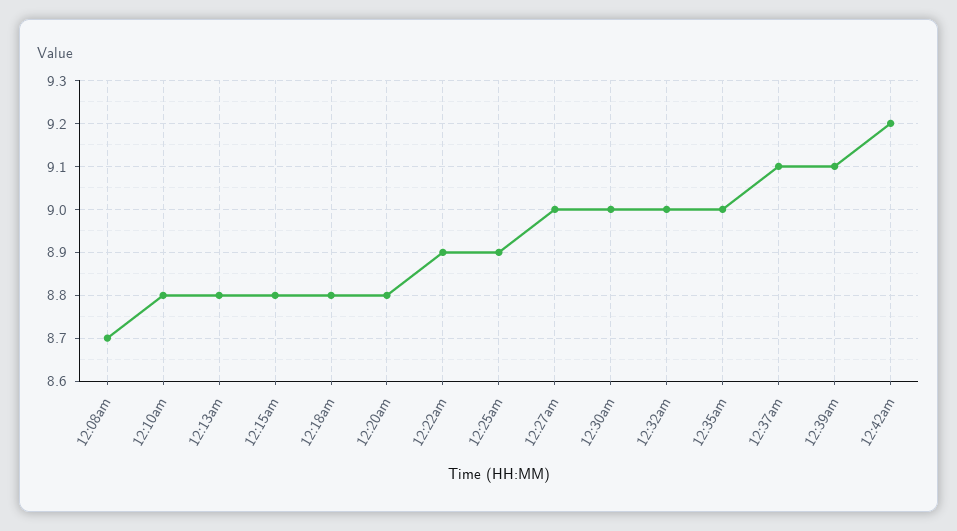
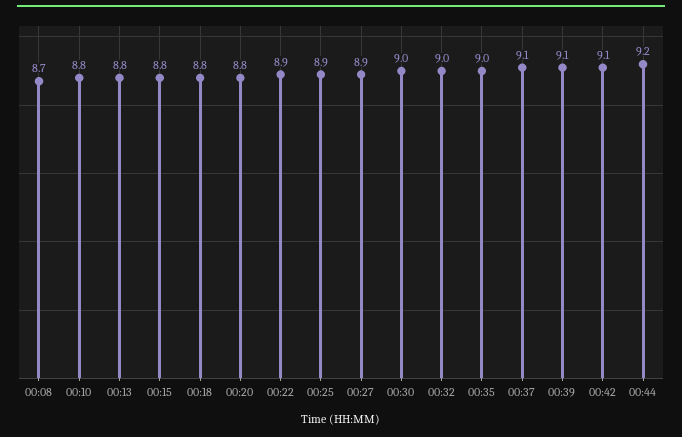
12:27am: 9 -> 8.9
12:42am: 9.2 -> 9.1
00:44: none -> 9.2

